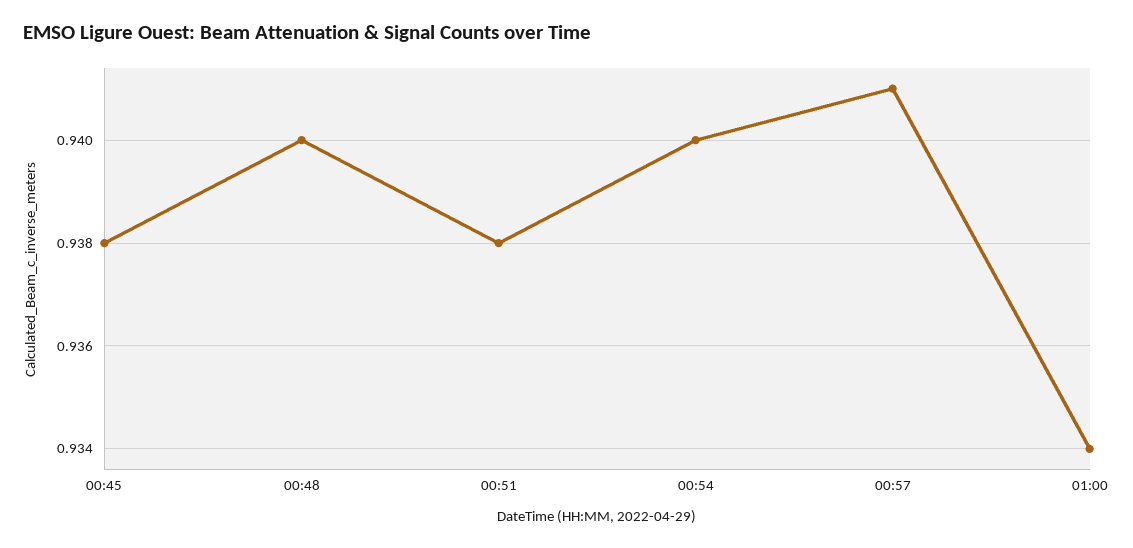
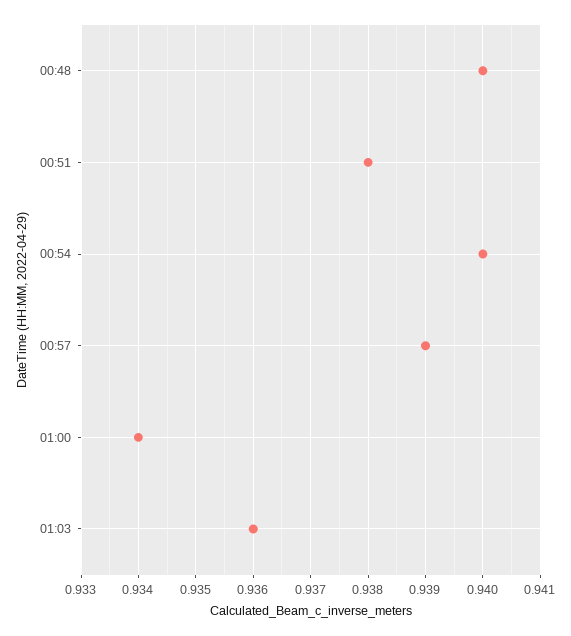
00:45: 0.938 -> none
00:57: 0.941 -> 0.939
01:03: none -> 0.936

